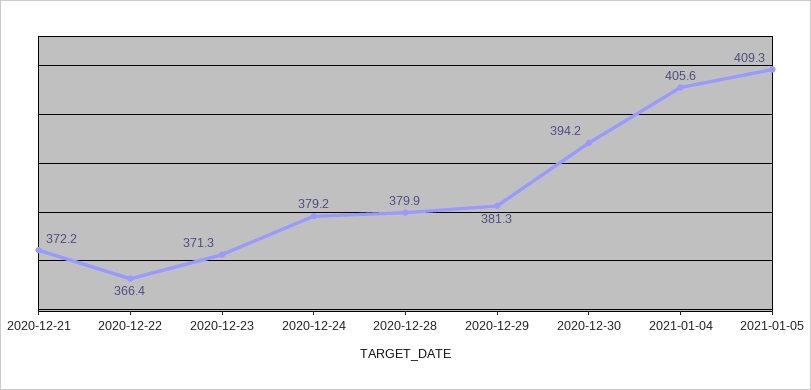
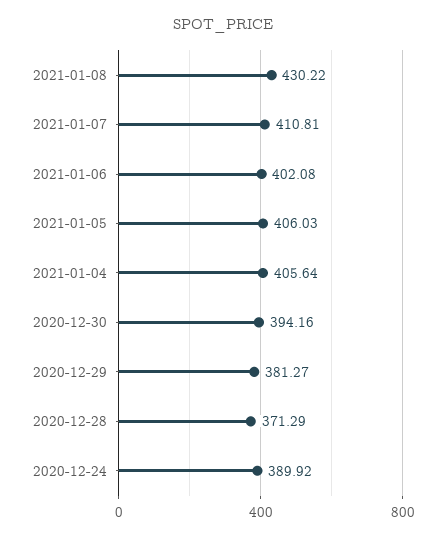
2020-12-21: 372.2 -> none
2020-12-22: 366.4 -> none
2020-12-23: 371.3 -> none
2020-12-24: 379.2 -> 389.92
2020-12-28: 379.9 -> 371.29
2021-01-05: 409.3 -> 406.03
2021-01-08: none -> 430.22
2021-01-07: none -> 410.81
2021-01-06: none -> 402.08

